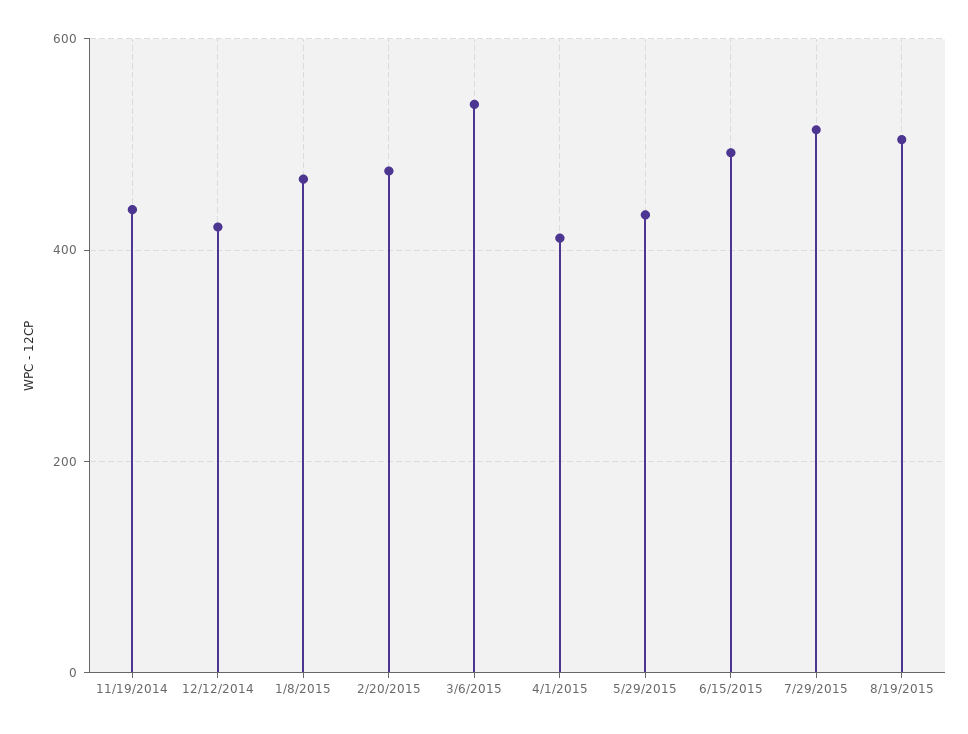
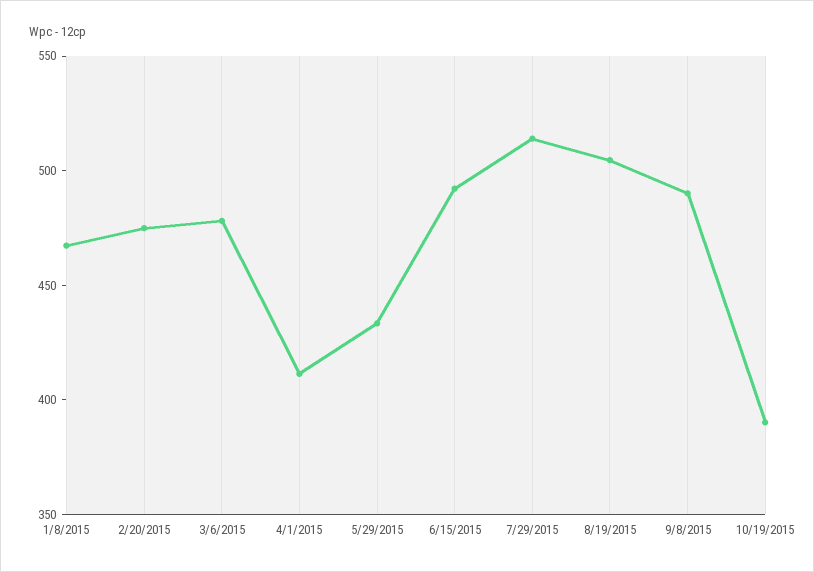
11/19/2014: 440 -> none
12/12/2014: 420 -> none
3/6/2015: 540 -> 480
9/8/2015: none -> 490
10/19/2015: none -> 390

